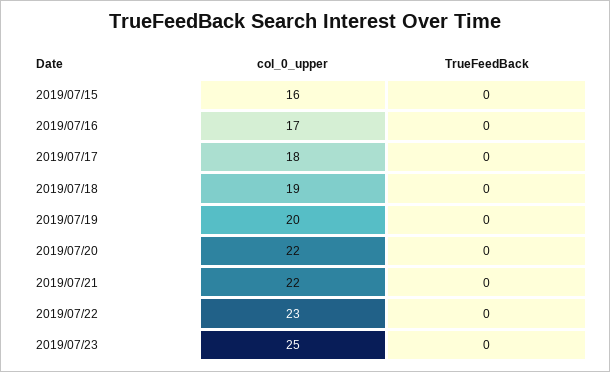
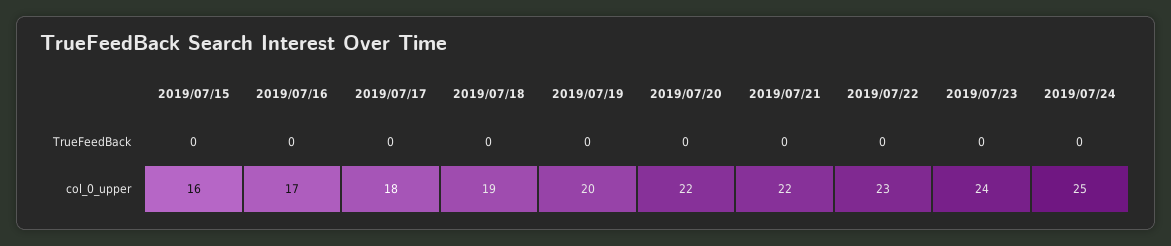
col_0_upper, 2019/07/23: 25 -> 24
TrueFeedBack, 2019/07/24: none -> 0
col_0_upper, 2019/07/24: none -> 25

